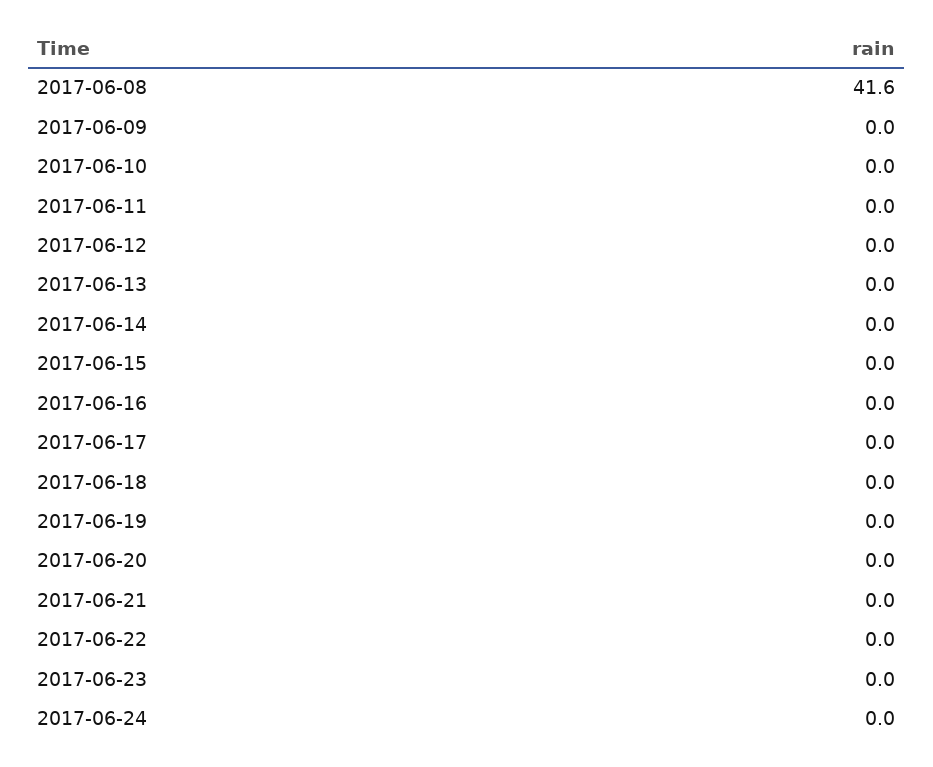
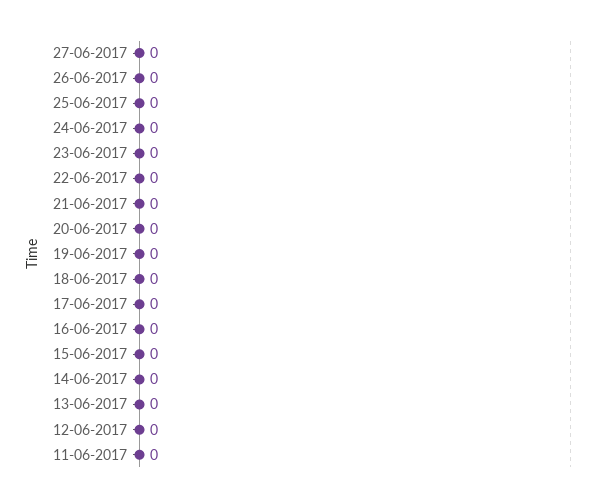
2017-06-08: 41.6 -> none
2017-06-09: 0 -> none
2017-06-10: 0 -> none
27-06-2017: none -> 0
26-06-2017: none -> 0
25-06-2017: none -> 0

